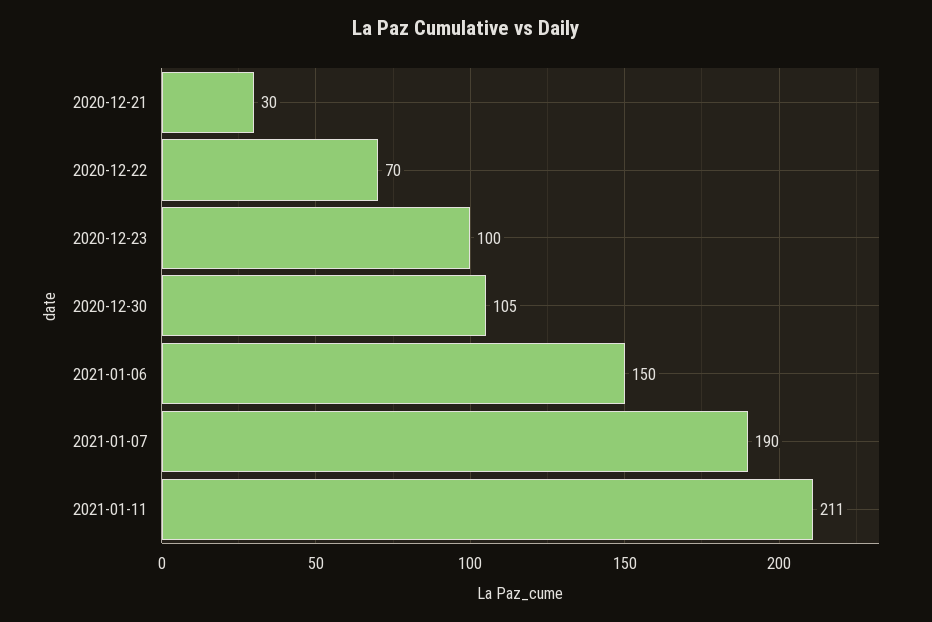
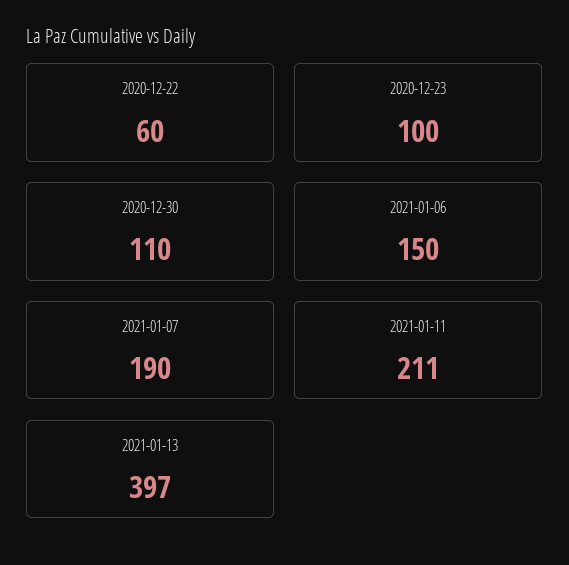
2020-12-21: 30 -> none
2020-12-22: 70 -> 60
2020-12-30: 105 -> 110
2021-01-13: none -> 397

